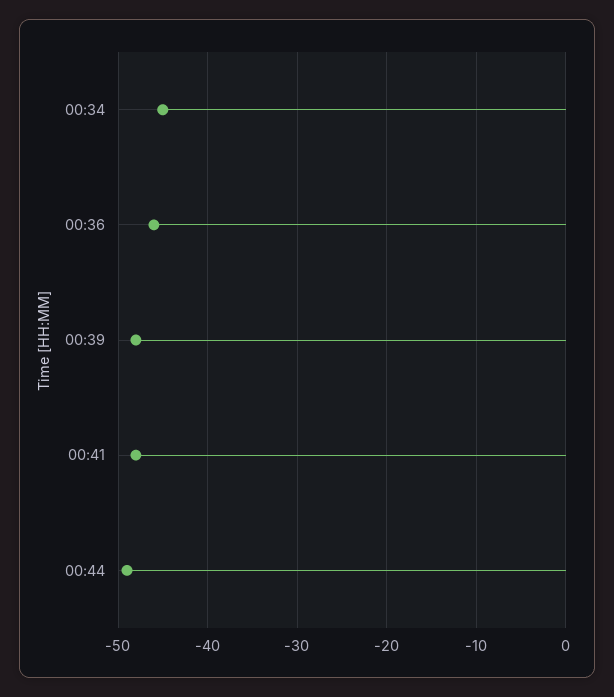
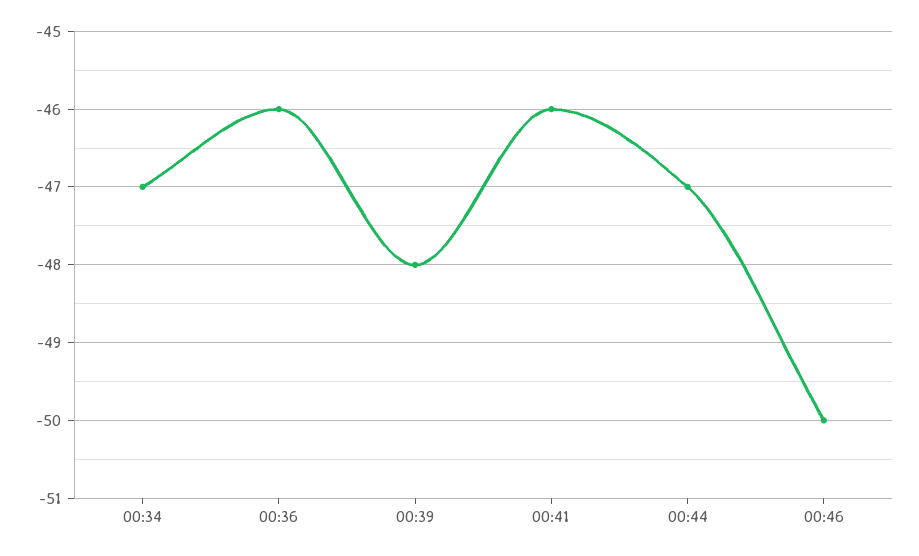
00:34: -45 -> -47
00:41: -48 -> -46
00:44: -49 -> -47
00:46: none -> -50

